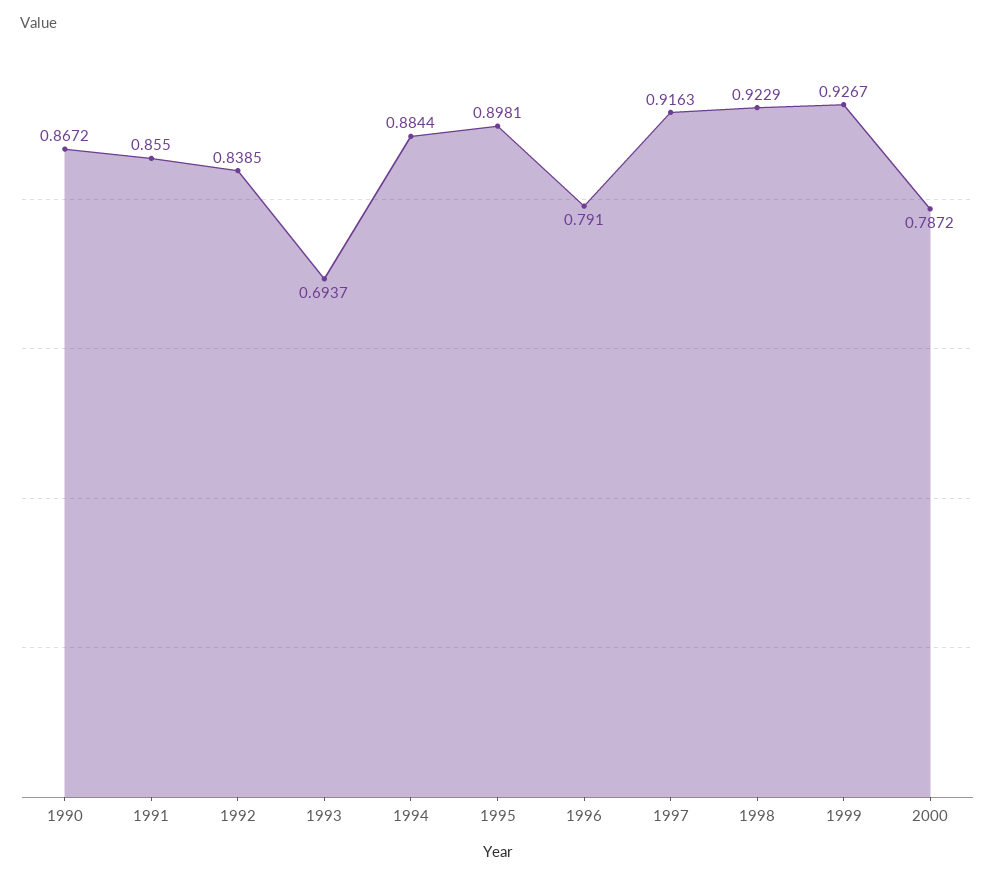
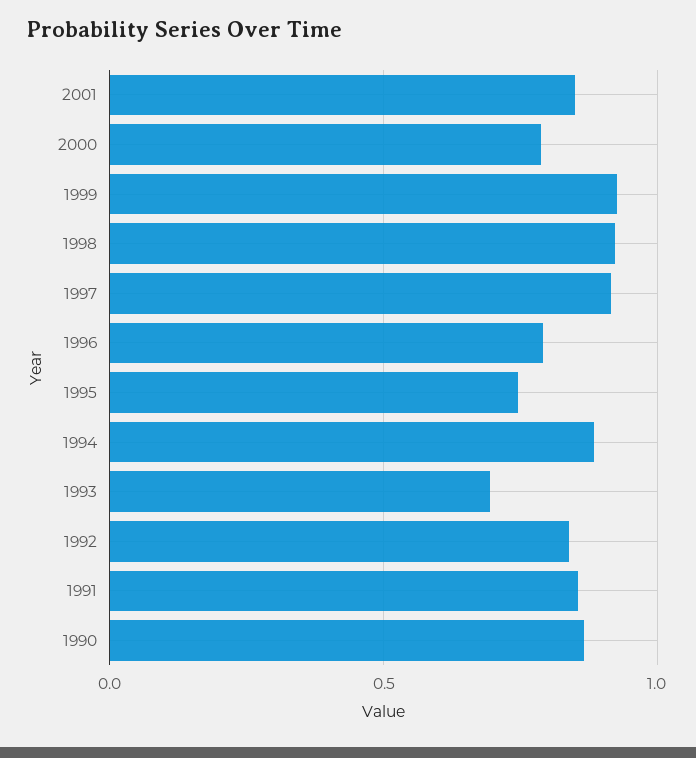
1995: 0.8981 -> 0.75
2001: none -> 0.85

